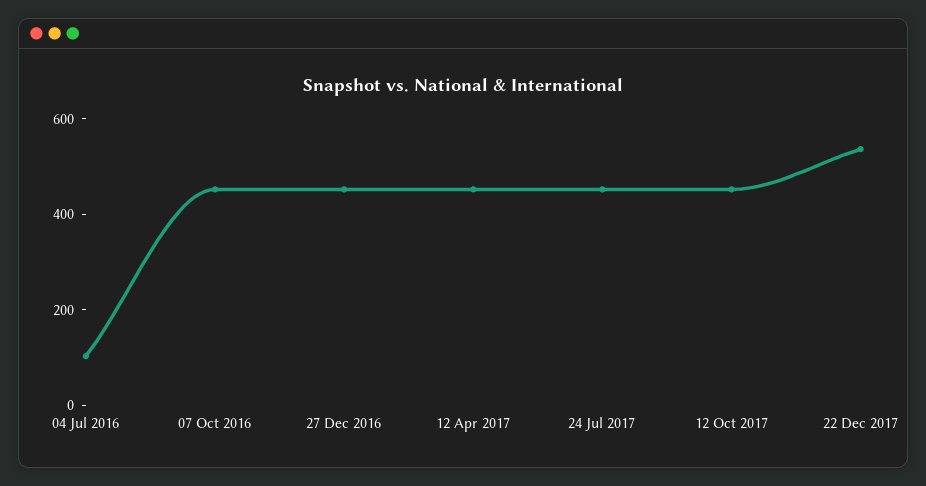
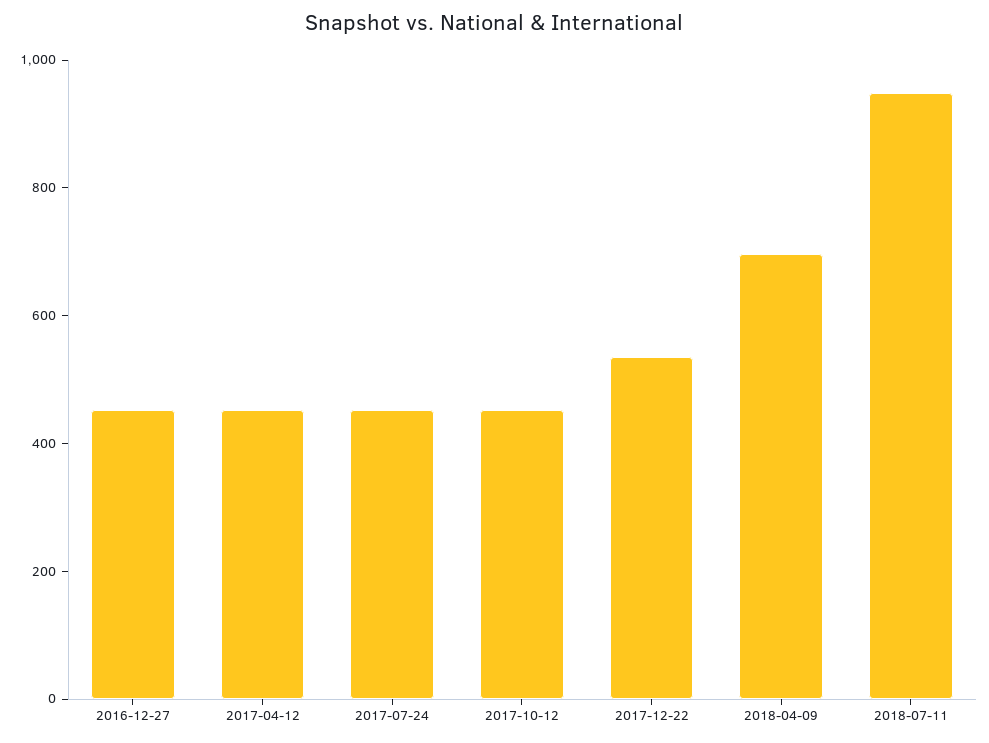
04 Jul 2016: 100 -> none
07 Oct 2016: 450 -> none
2018-04-09: none -> 700
2018-07-11: none -> 950

